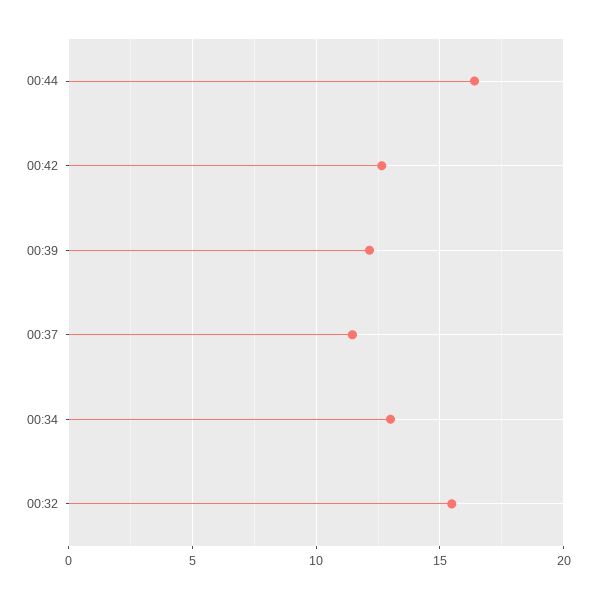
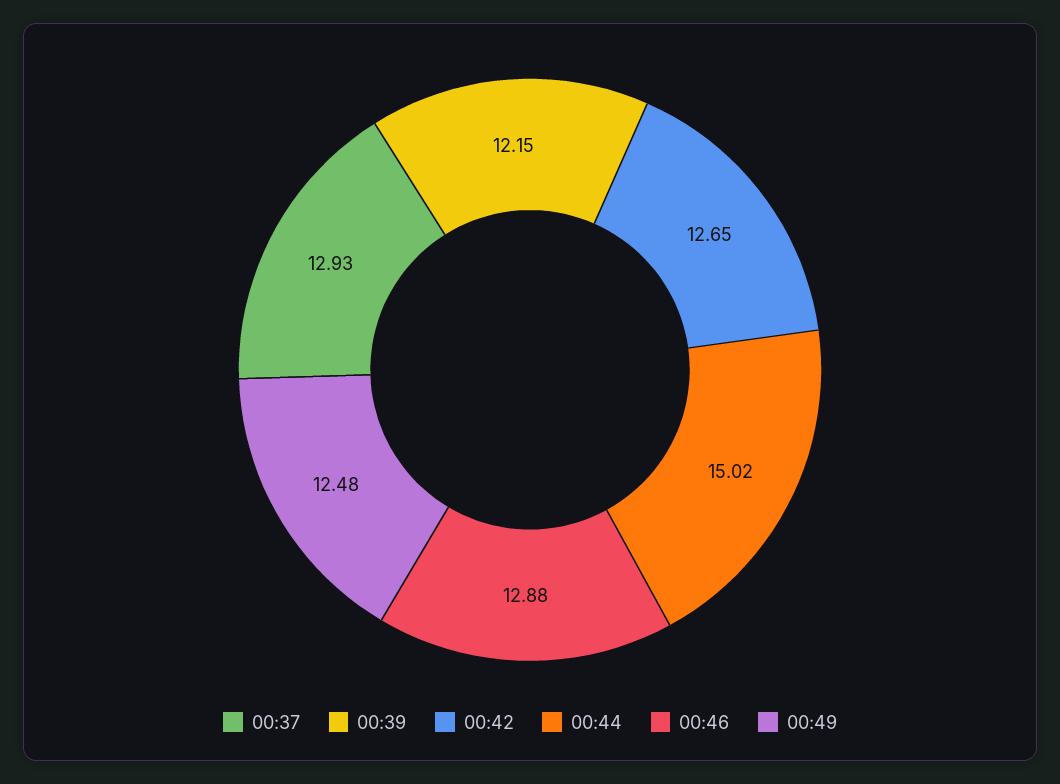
00:44: 16.5 -> 15.02
00:37: 11.5 -> 12.93
00:34: 13 -> none
00:32: 15.5 -> none
00:46: none -> 12.88
00:49: none -> 12.48

